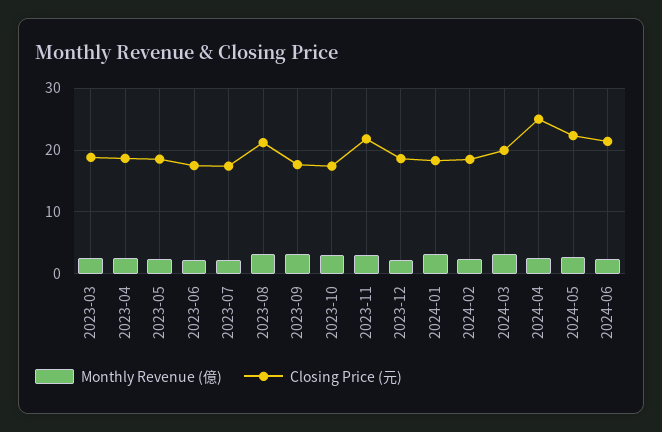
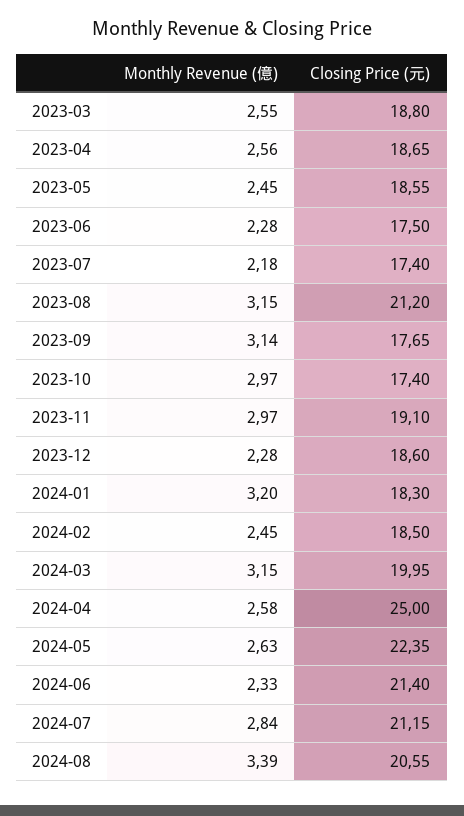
Closing Price (元), 2023-11: 22 -> 19.1
Monthly Revenue (億), 2024-07: none -> 2.84
Closing Price (元), 2024-07: none -> 21.15
Monthly Revenue (億), 2024-08: none -> 3.39
Closing Price (元), 2024-08: none -> 20.55

